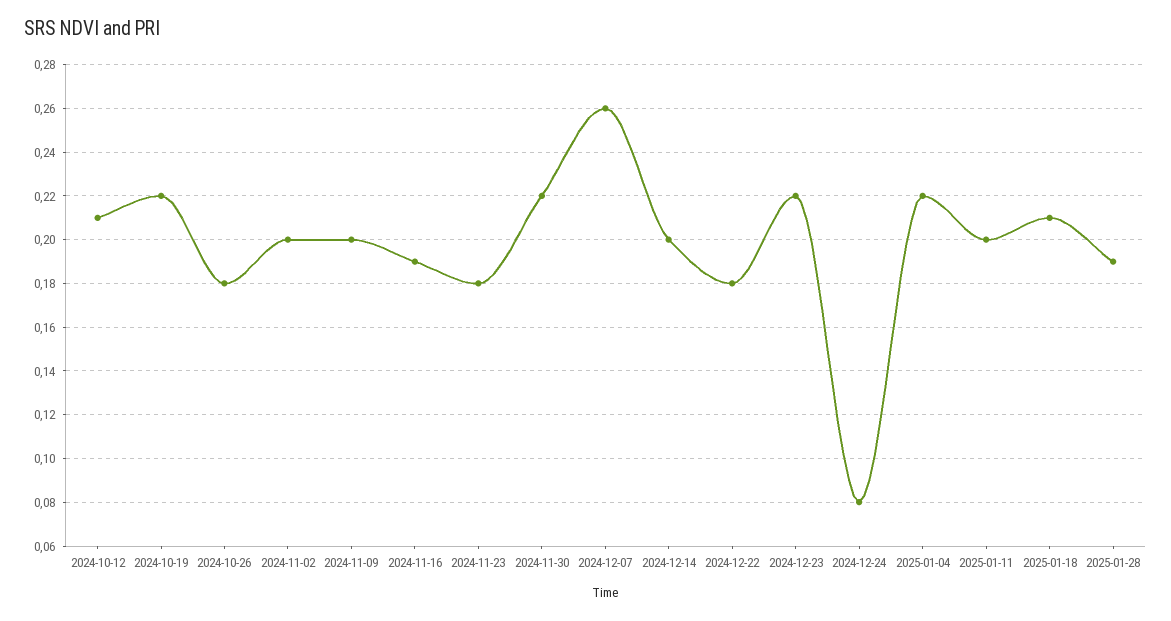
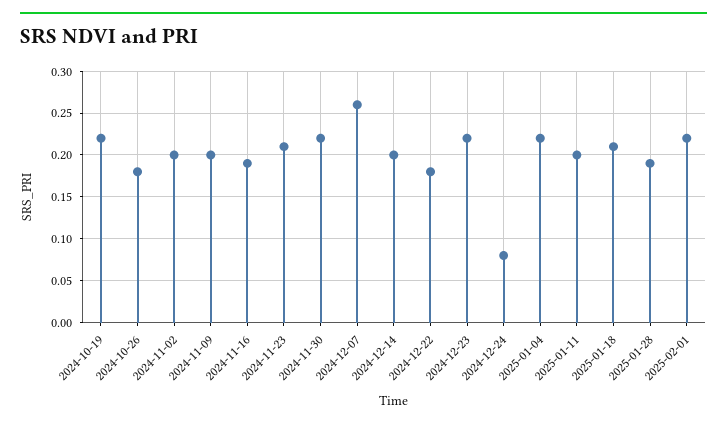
2024-10-12: 0.21 -> none
2024-11-23: 0.18 -> 0.21
2025-02-01: none -> 0.22

